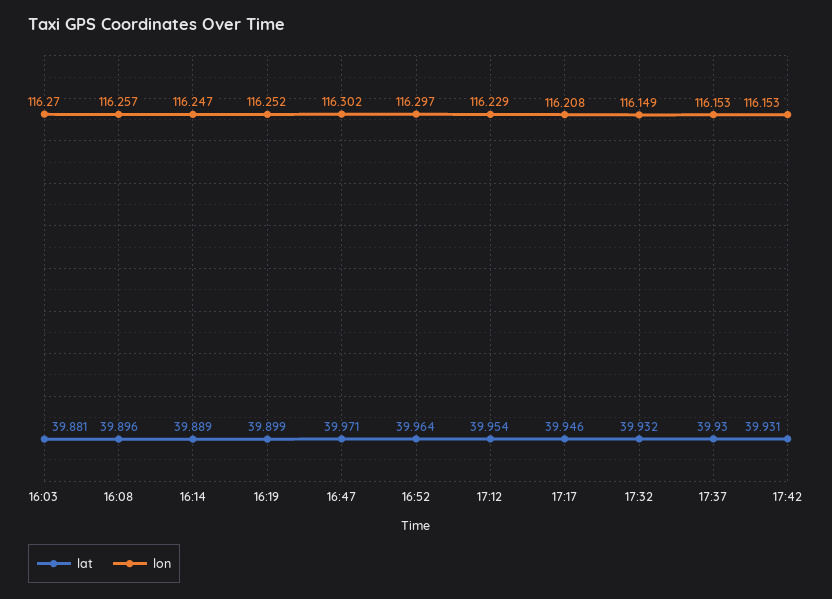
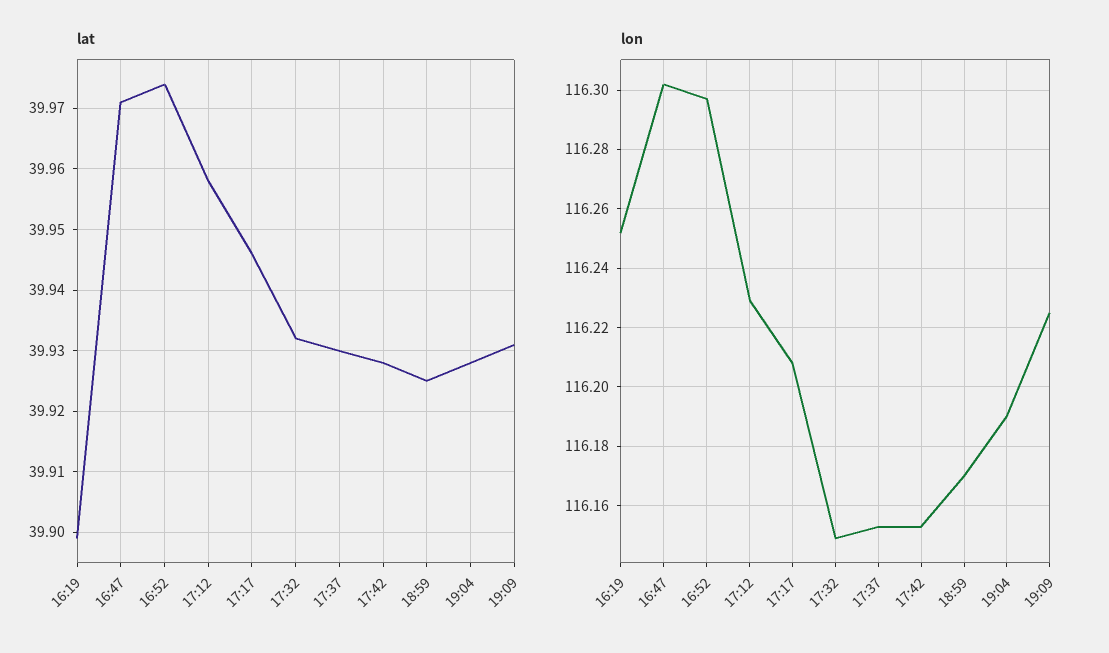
lat, 16:03: 39.881 -> none
lon, 16:03: 116.27 -> none
lat, 16:08: 39.896 -> none
lon, 16:08: 116.257 -> none
lat, 16:14: 39.889 -> none
lon, 16:14: 116.247 -> none
lat, 16:52: 39.964 -> 39.974
lat, 17:12: 39.954 -> 39.958
lat, 17:42: 39.931 -> 39.928
lat, 18:59: none -> 39.925
lat, 19:04: none -> 39.928
lat, 19:09: none -> 39.931
lon, 18:59: none -> 116.17
lon, 19:04: none -> 116.19
lon, 19:09: none -> 116.225

